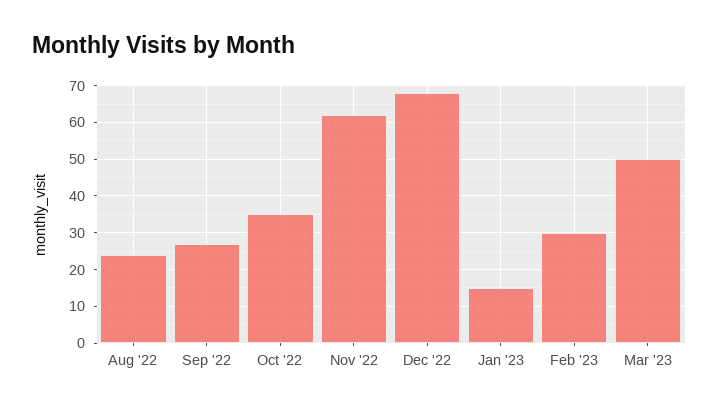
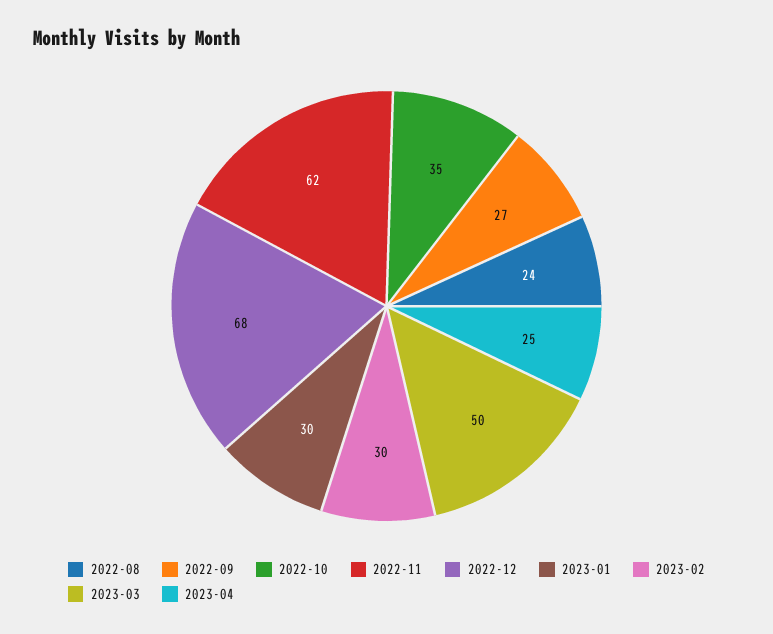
Jan '23: 15 -> 30
2023-04: none -> 25

